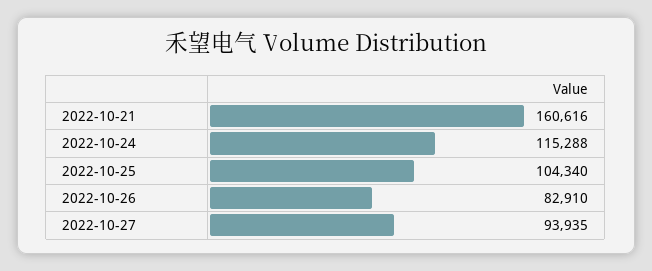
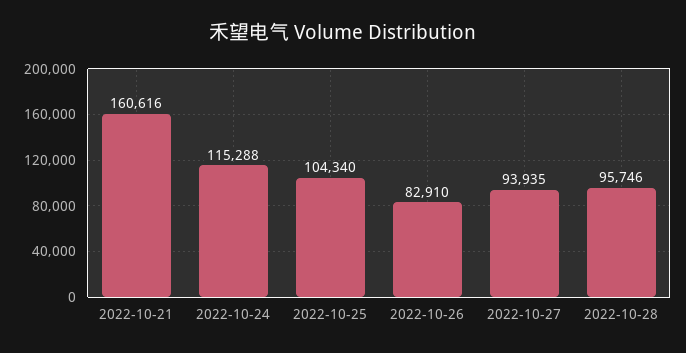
2022-10-28: none -> 95746

